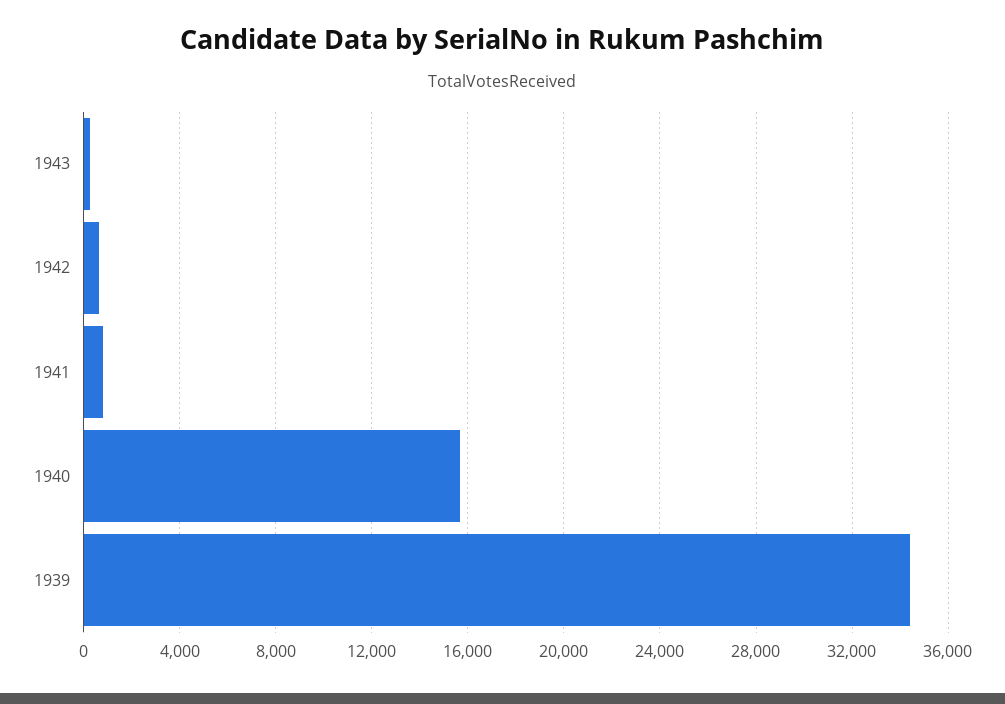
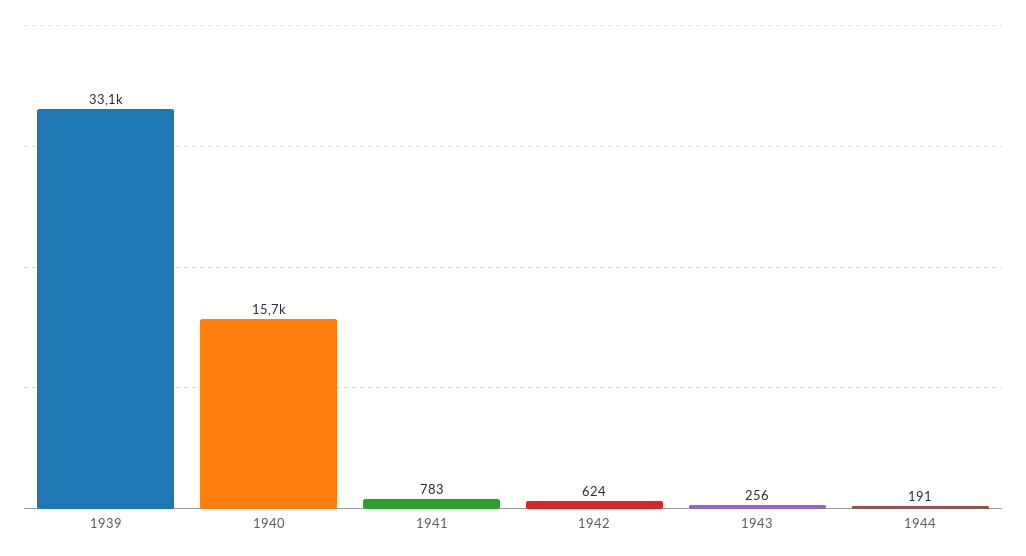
1939: 34500 -> 33100
1944: none -> 191

